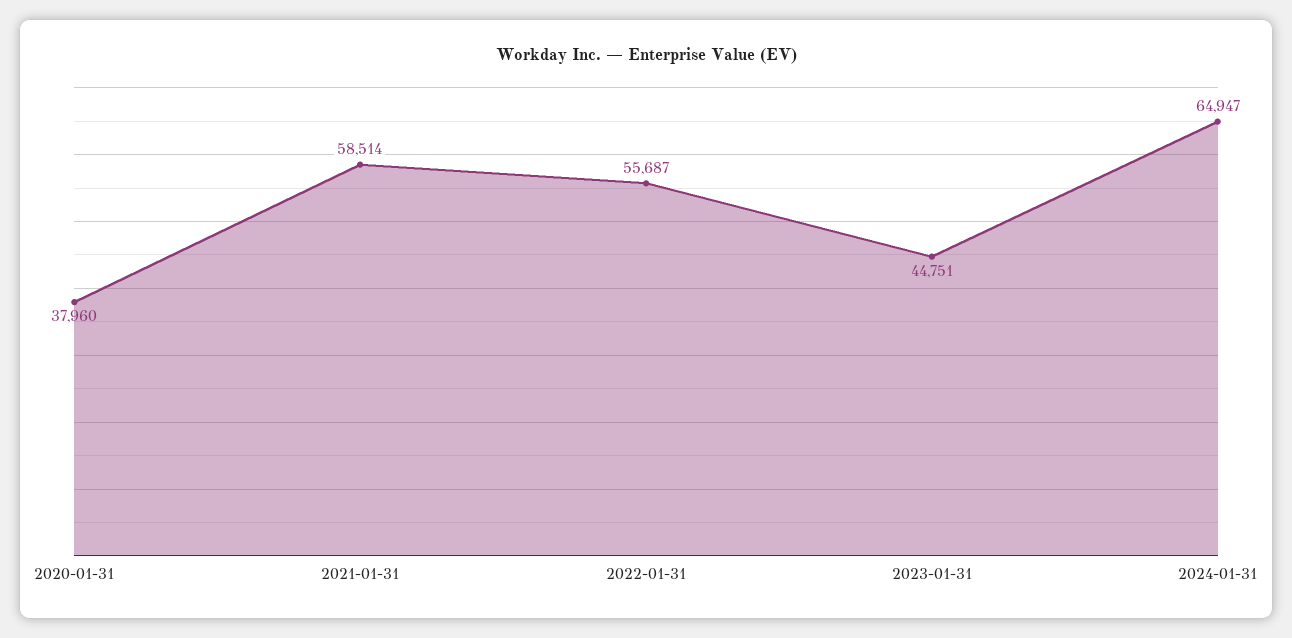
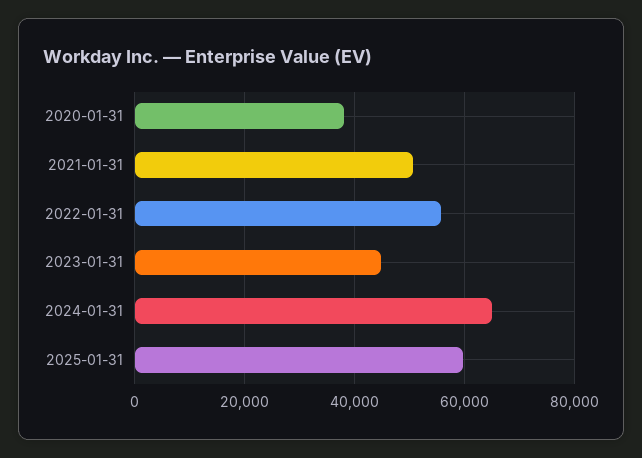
2021-01-31: 58514 -> 50000
2025-01-31: none -> 60000

